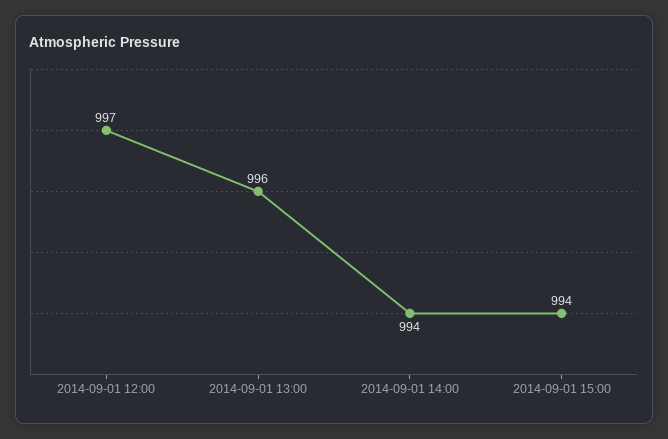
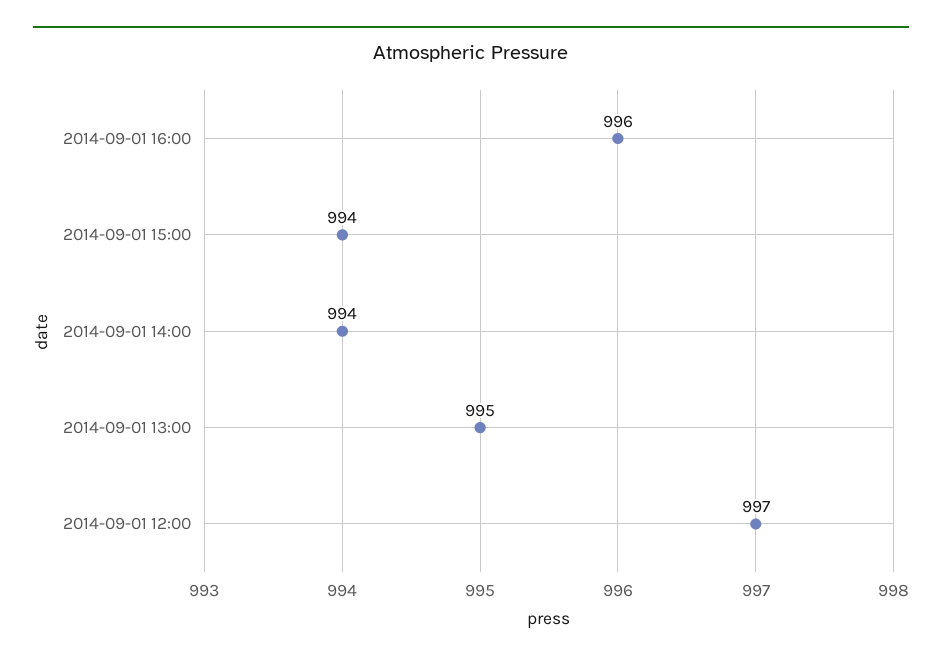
2014-09-01 13:00: 996 -> 995
2014-09-01 16:00: none -> 996

